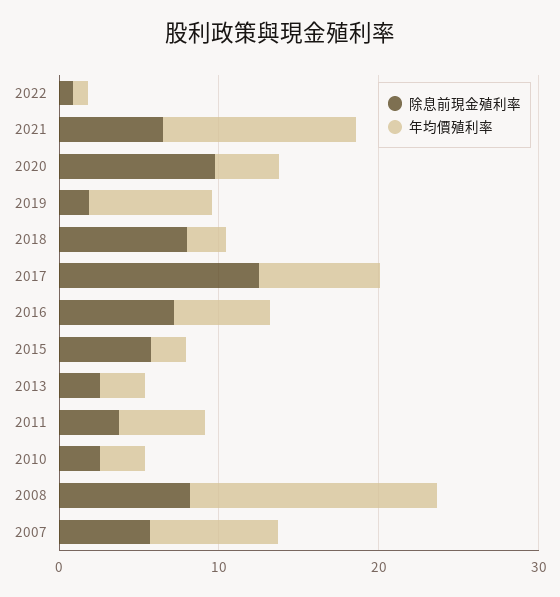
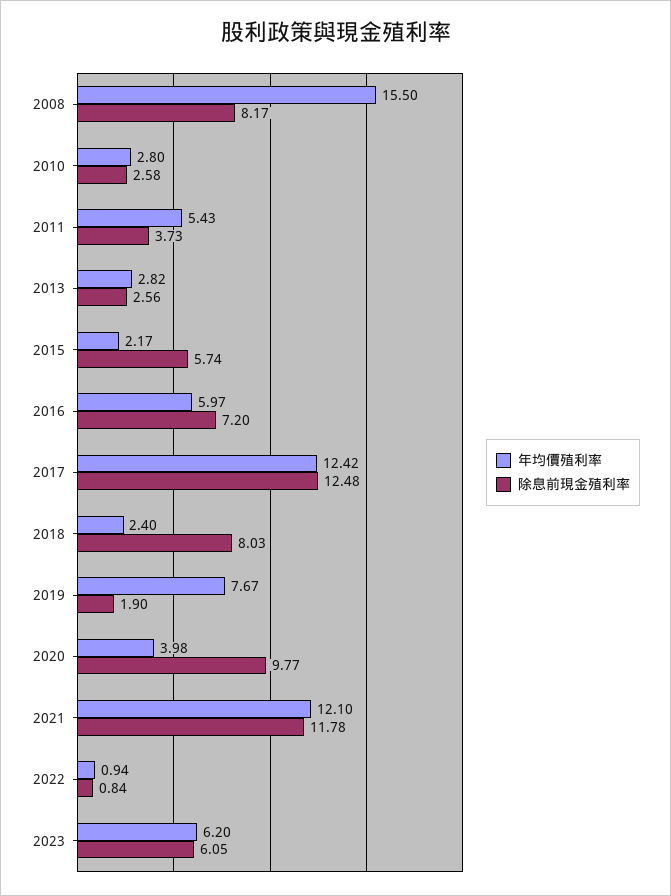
除息前現金殖利率, 2021: 6 -> 11.78
年均價殖利率, 2017: 8 -> 12.42
除息前現金殖利率, 2007: 6 -> none
年均價殖利率, 2007: 8 -> none
年均價殖利率, 2023: none -> 6.2
除息前現金殖利率, 2023: none -> 6.05

